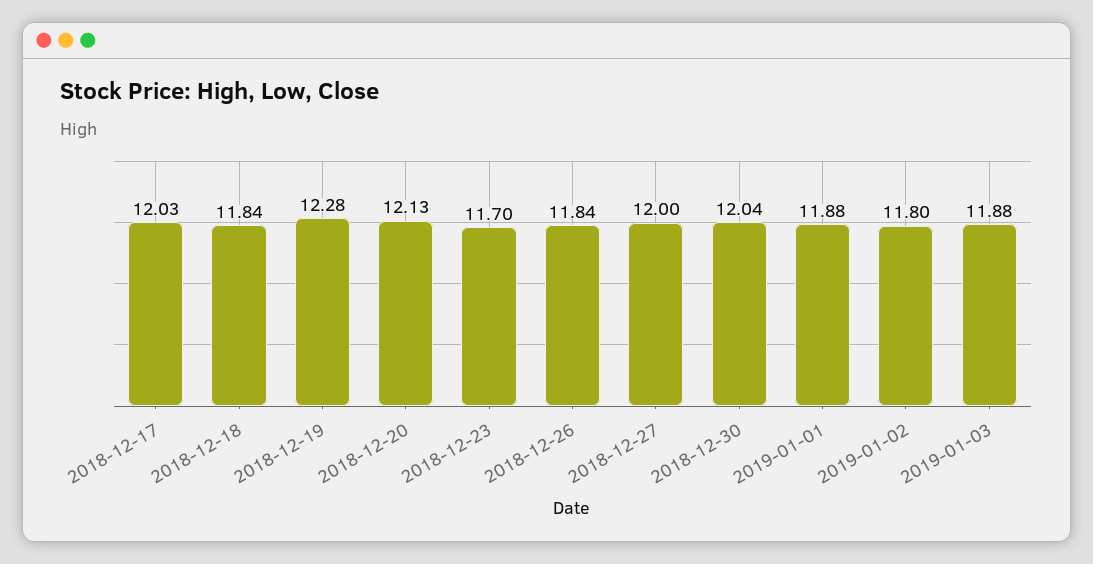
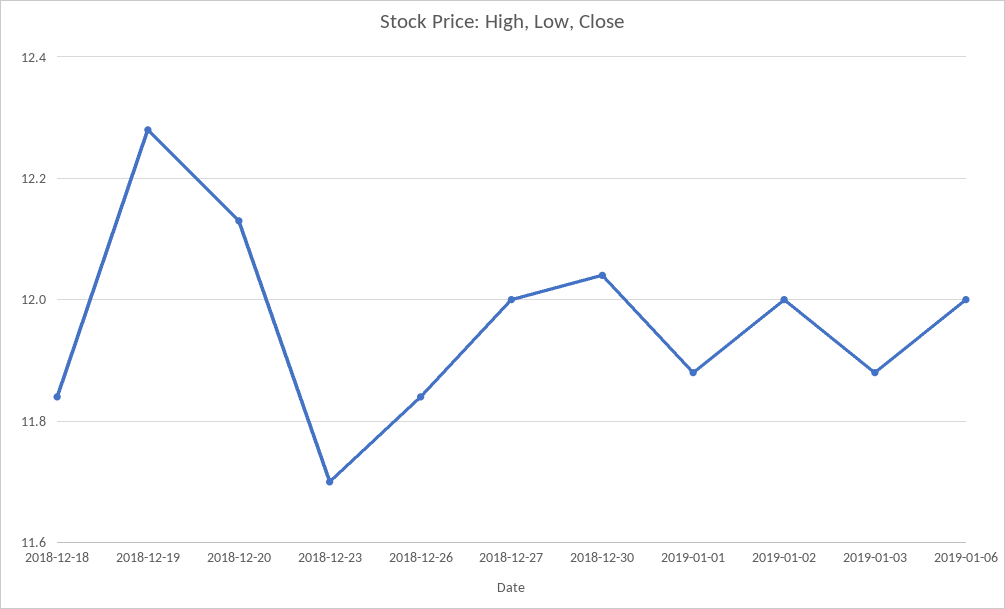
2018-12-17: 12.03 -> none
2019-01-02: 11.8 -> 12
2019-01-06: none -> 12

